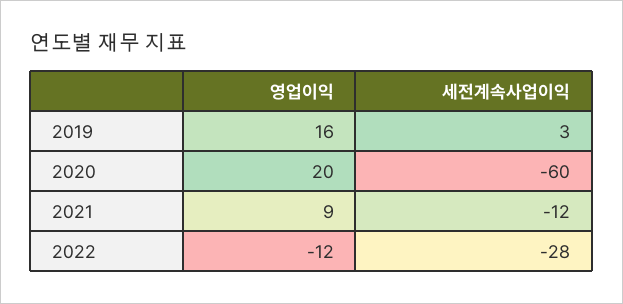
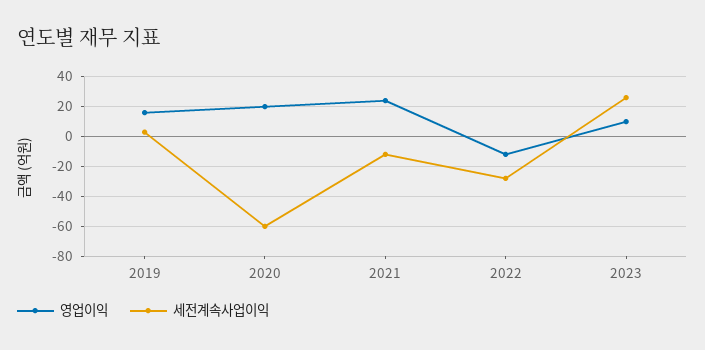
영업이익, 2021: 9 -> 25
영업이익, 2023: none -> 10
세전계속사업이익, 2023: none -> 25

